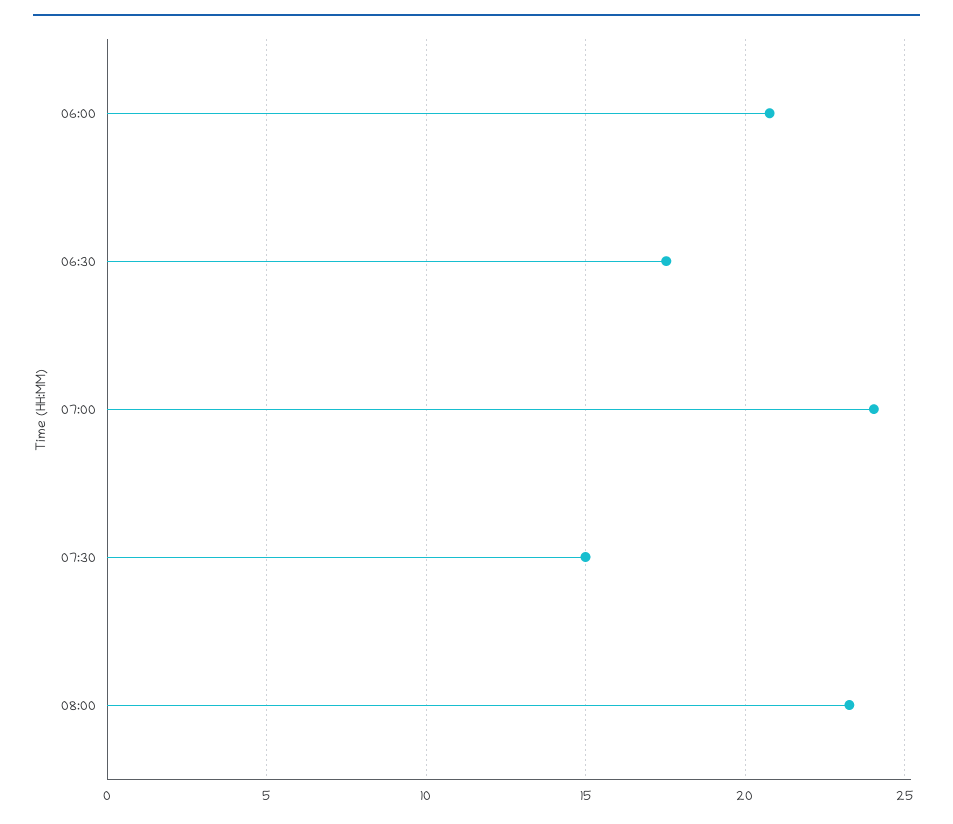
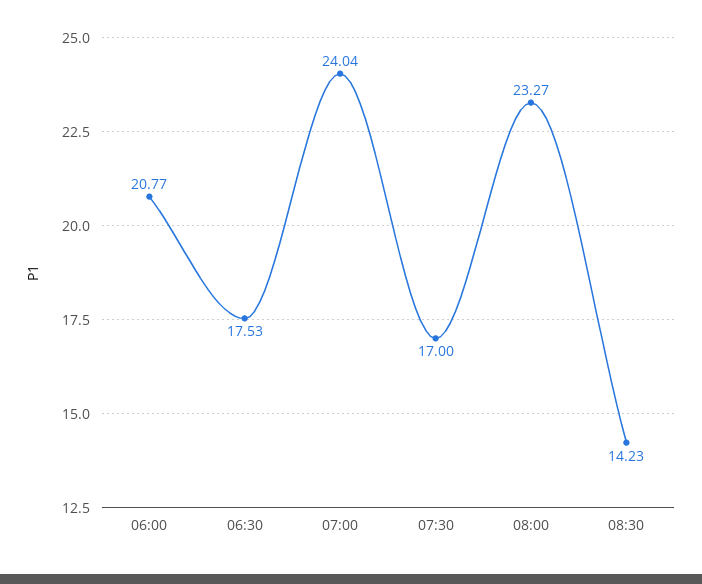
07:30: 15 -> 17
08:30: none -> 14.23

